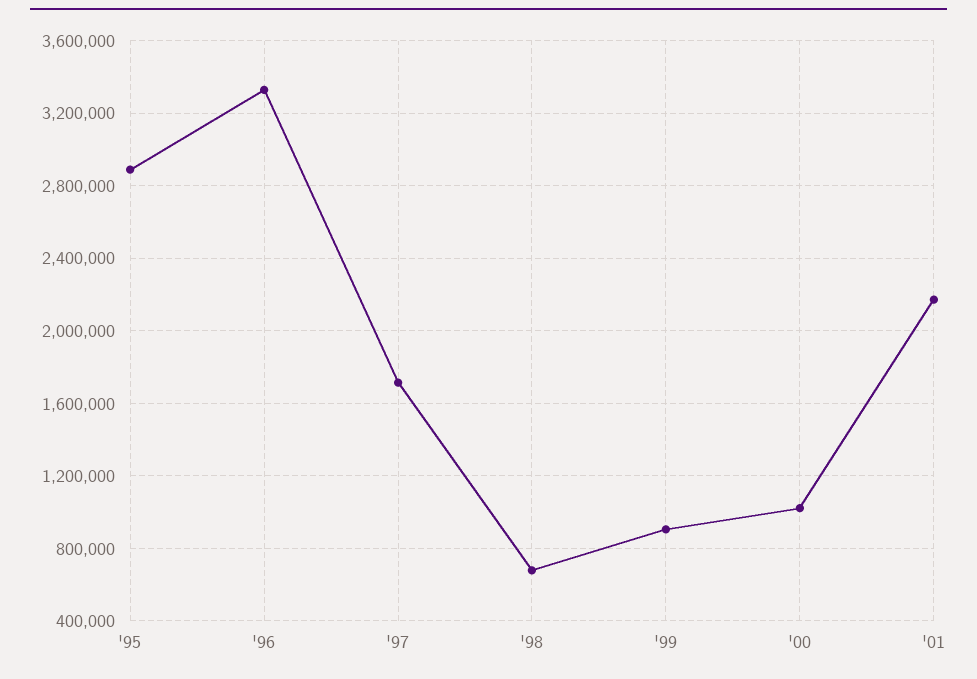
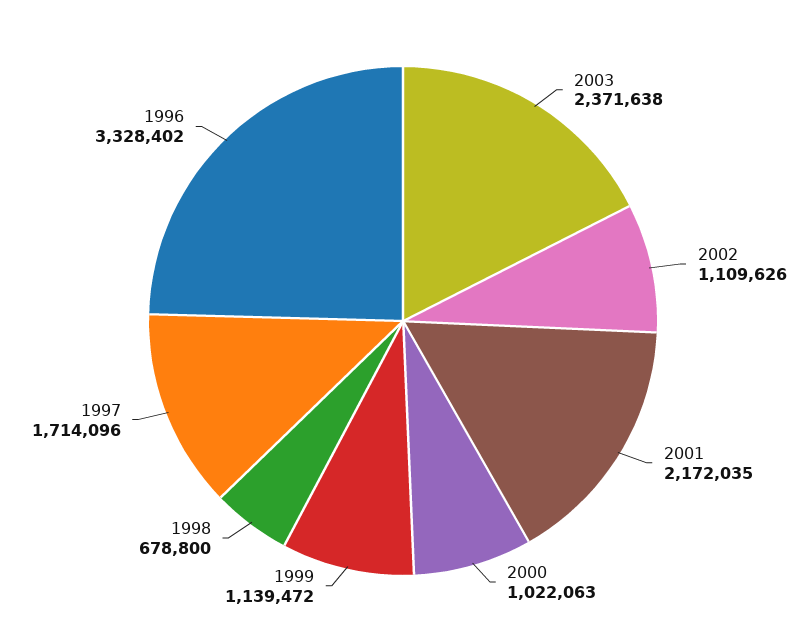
'95: 2900000 -> none
'99: 900000 -> 1139472
2003: none -> 2371638
2002: none -> 1109626

